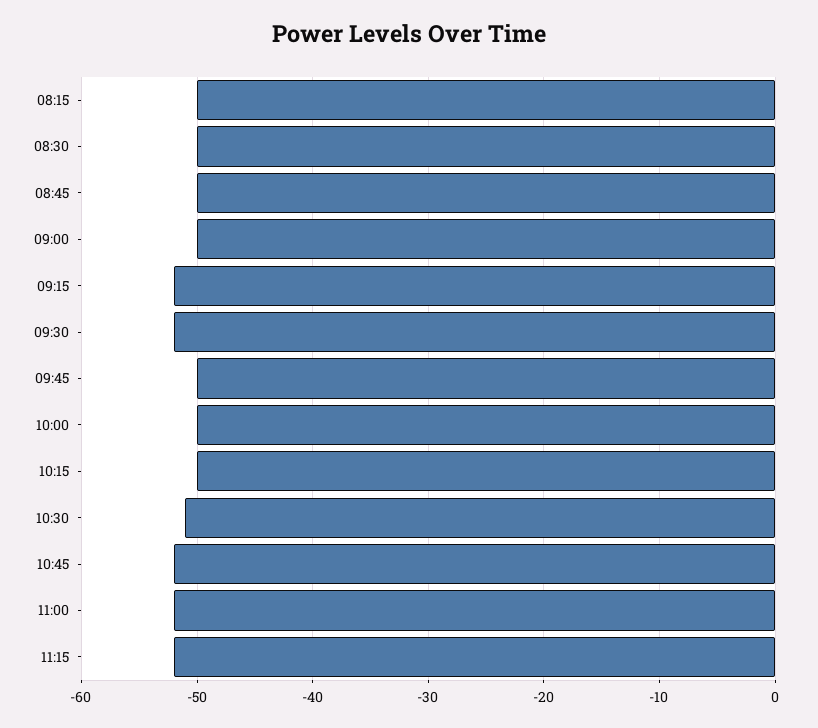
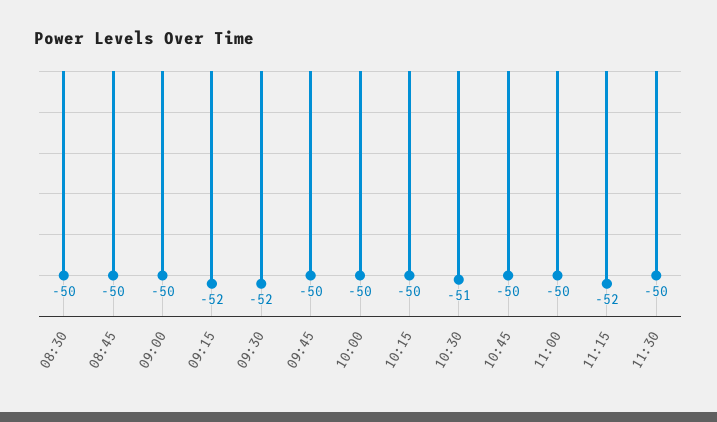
08:15: -50 -> none
10:45: -52 -> -50
11:00: -52 -> -50
11:30: none -> -50

